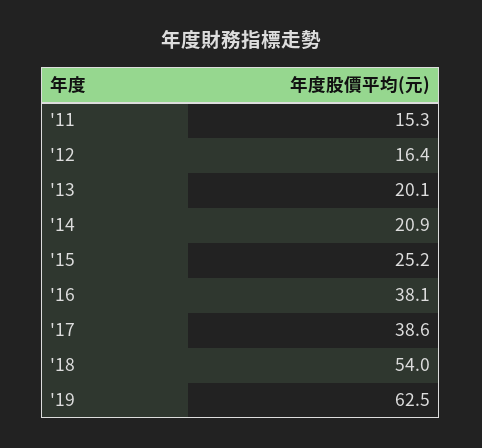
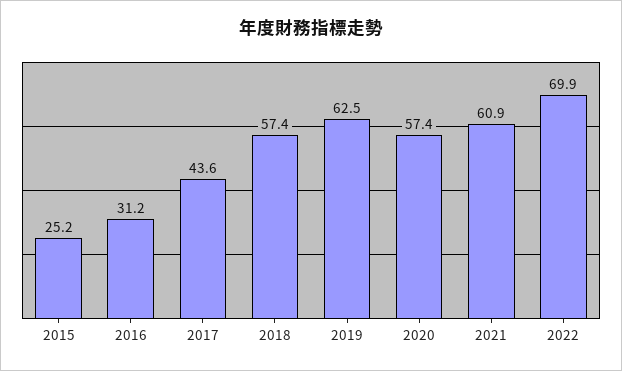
'11: 15.3 -> none
'12: 16.4 -> none
'13: 20.1 -> none
'14: 20.9 -> none
'16: 38.1 -> 31.2
'17: 38.6 -> 43.6
'18: 54 -> 57.4
2020: none -> 57.4
2021: none -> 60.9
2022: none -> 69.9

